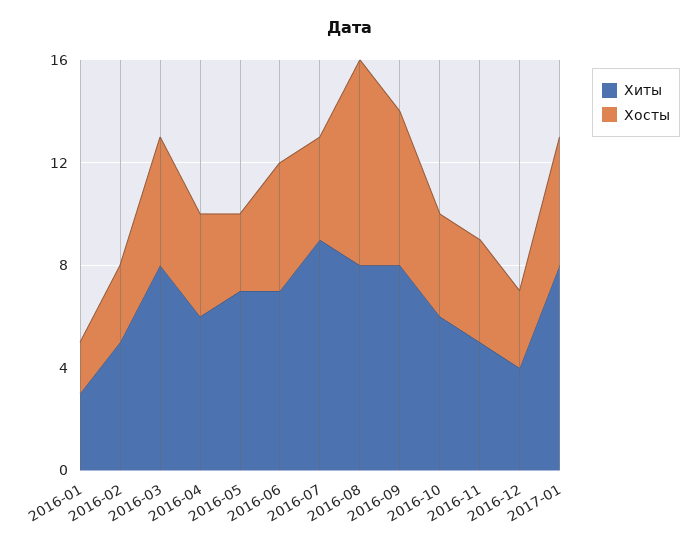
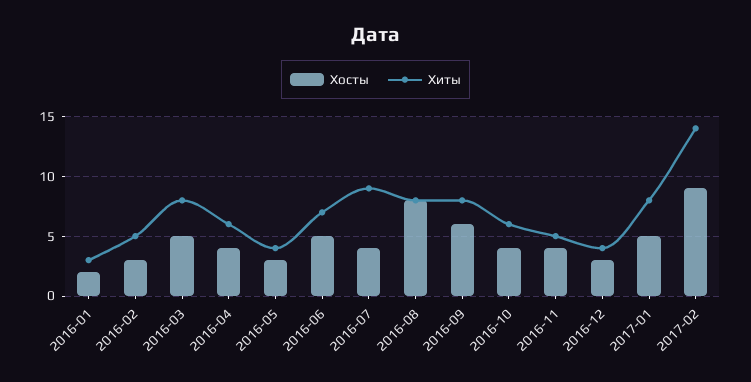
Хиты, 2016-05: 7 -> 4
Хосты, 2017-02: none -> 9
Хиты, 2017-02: none -> 14

